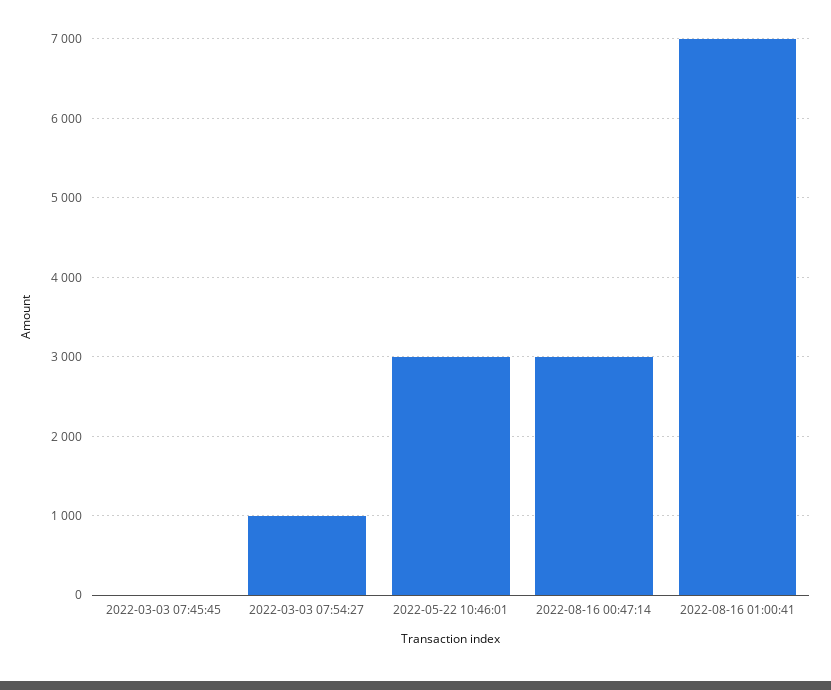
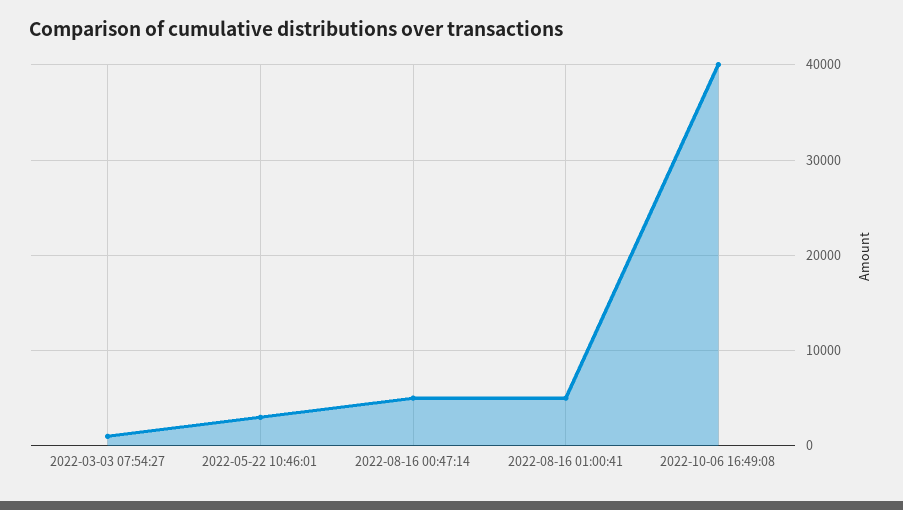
2022-03-03 07:45:45: 0 -> none
2022-08-16 00:47:14: 3000 -> 5000
2022-08-16 01:00:41: 7000 -> 5000
2022-10-06 16:49:08: none -> 40000

